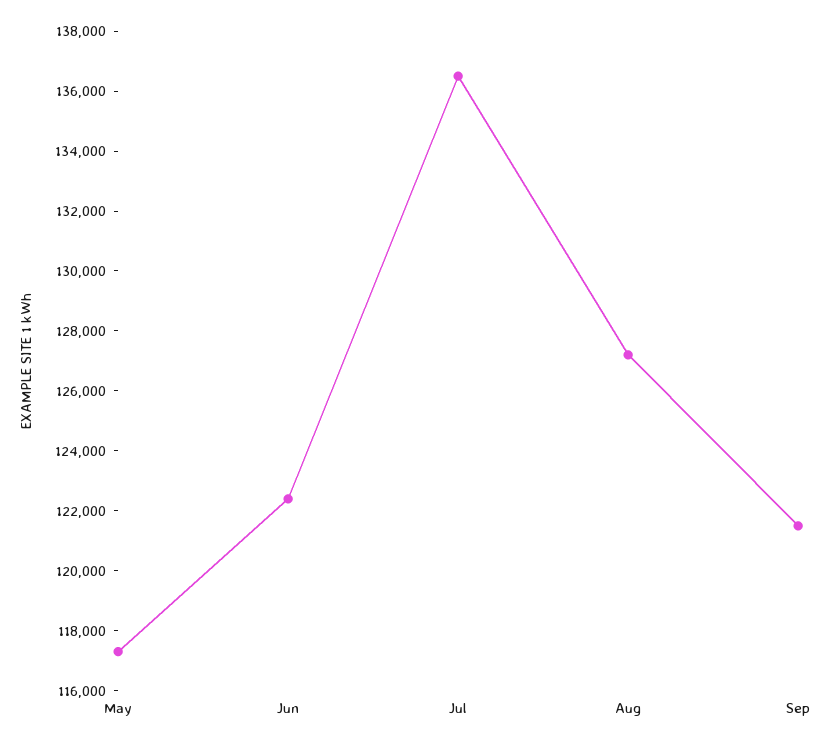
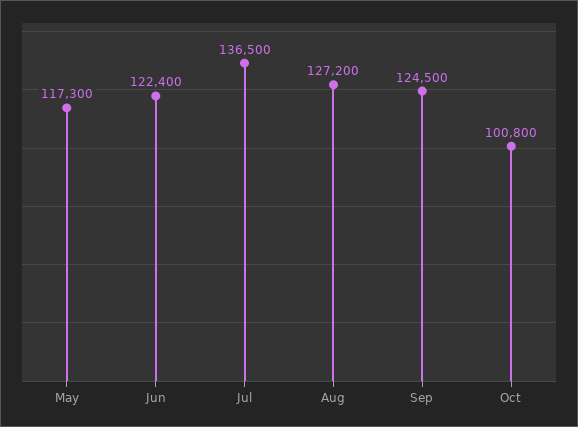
Sep: 121500 -> 124500
Oct: none -> 100800

